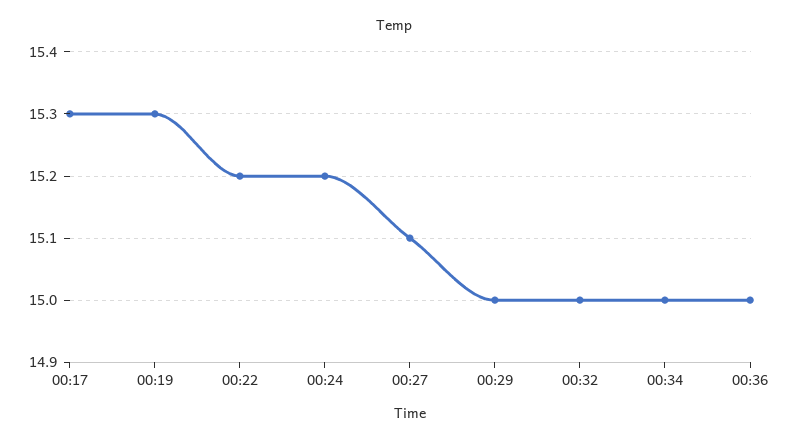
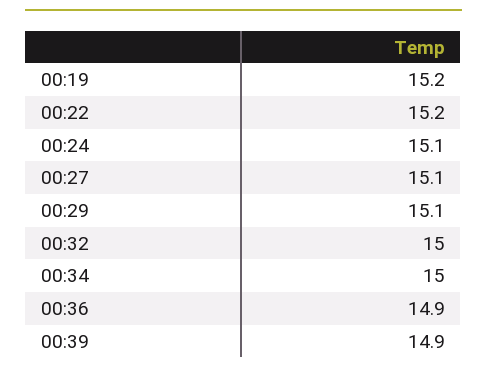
00:17: 15.3 -> none
00:19: 15.3 -> 15.2
00:24: 15.2 -> 15.1
00:29: 15 -> 15.1
00:36: 15 -> 14.9
00:39: none -> 14.9

